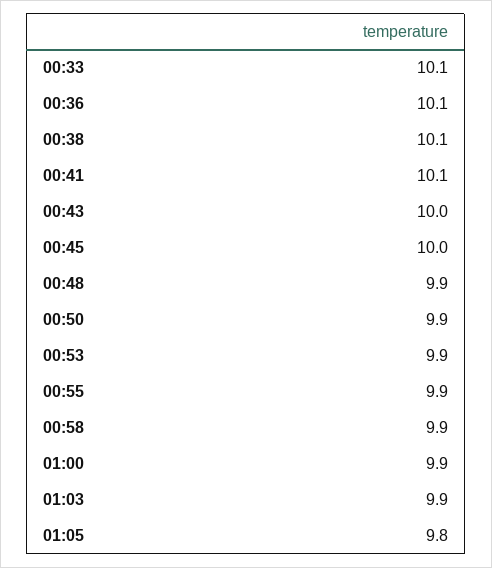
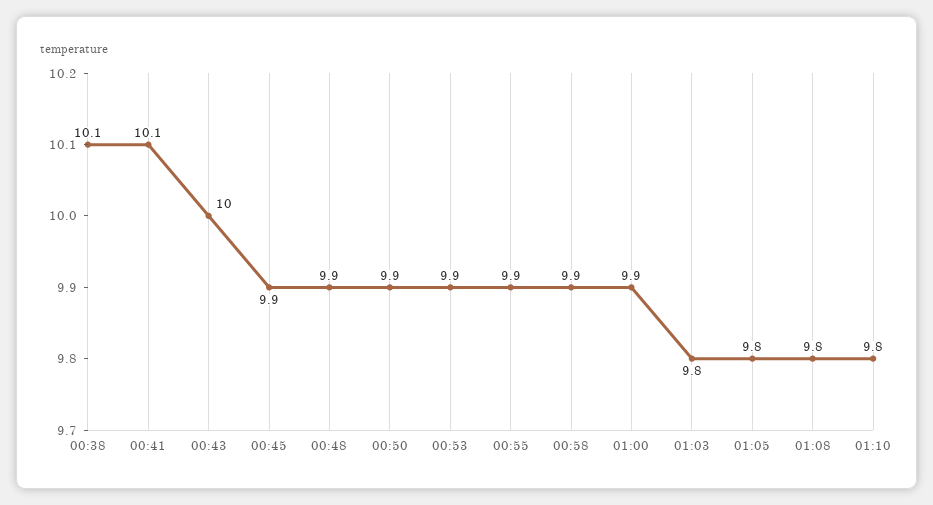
00:33: 10.1 -> none
00:36: 10.1 -> none
00:45: 10 -> 9.9
01:03: 9.9 -> 9.8
01:08: none -> 9.8
01:10: none -> 9.8

